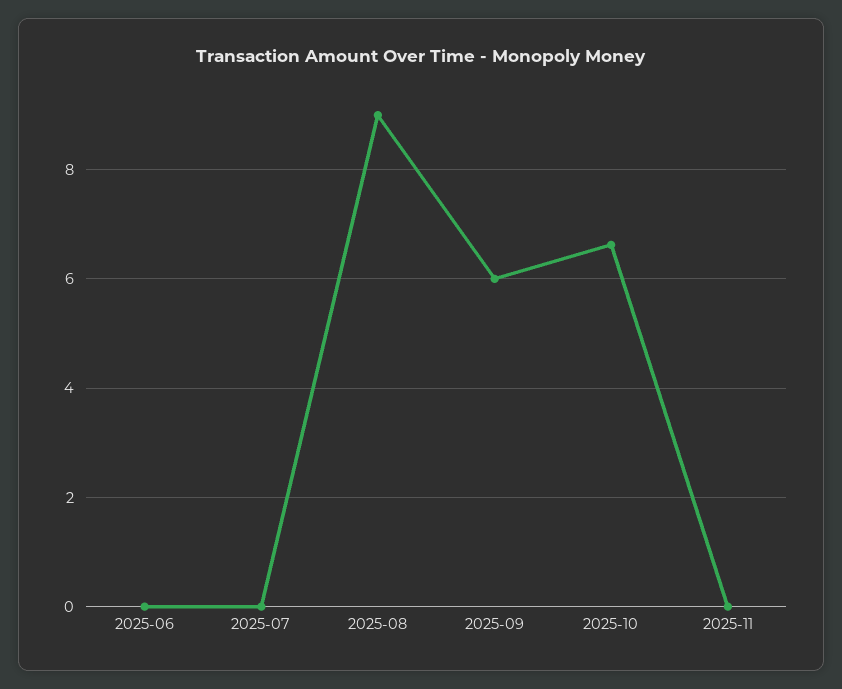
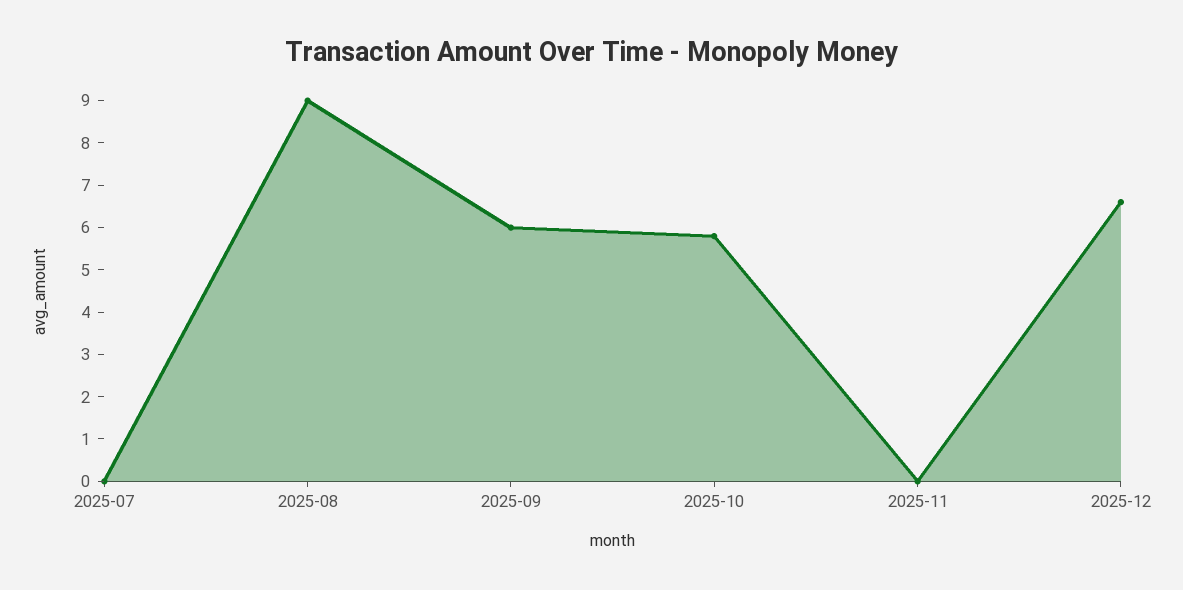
2025-06: 0 -> none
2025-10: 6.6 -> 5.8
2025-12: none -> 6.6

